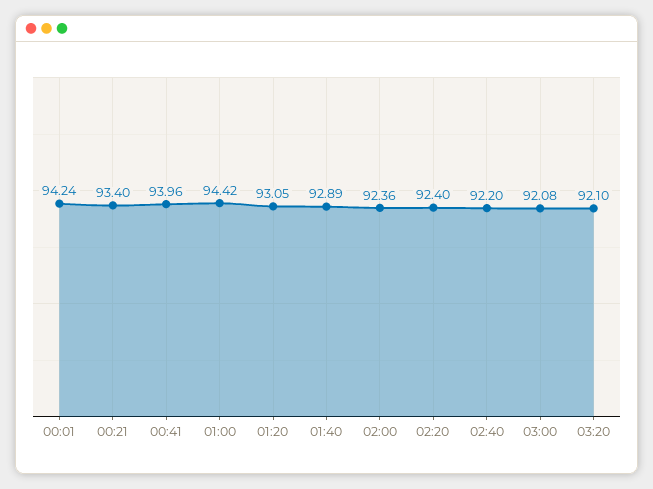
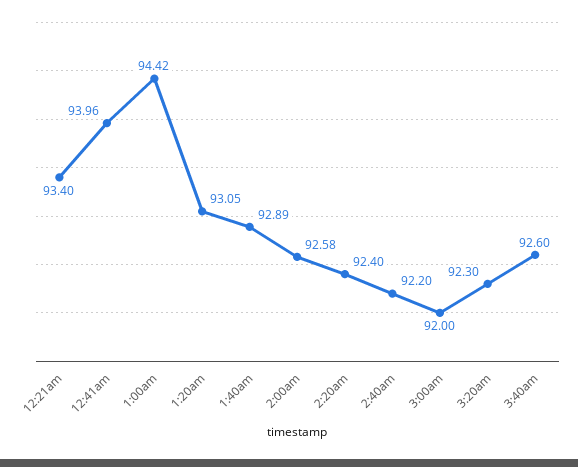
00:01: 94.24 -> none
02:00: 92.36 -> 92.58
03:00: 92.08 -> 92
03:20: 92.1 -> 92.3
3:40am: none -> 92.6

